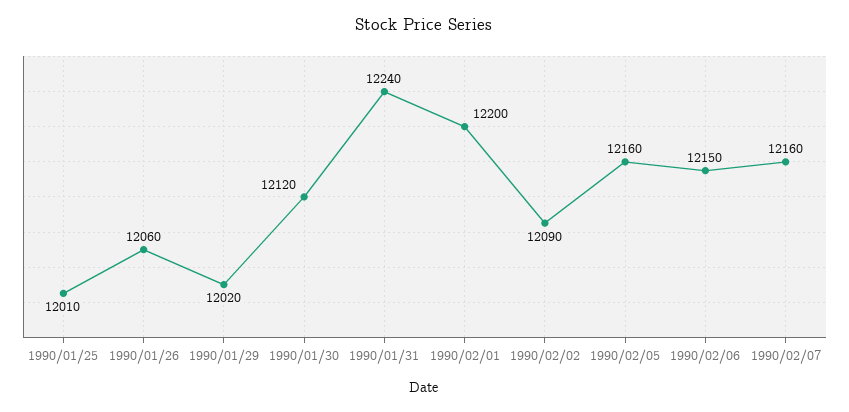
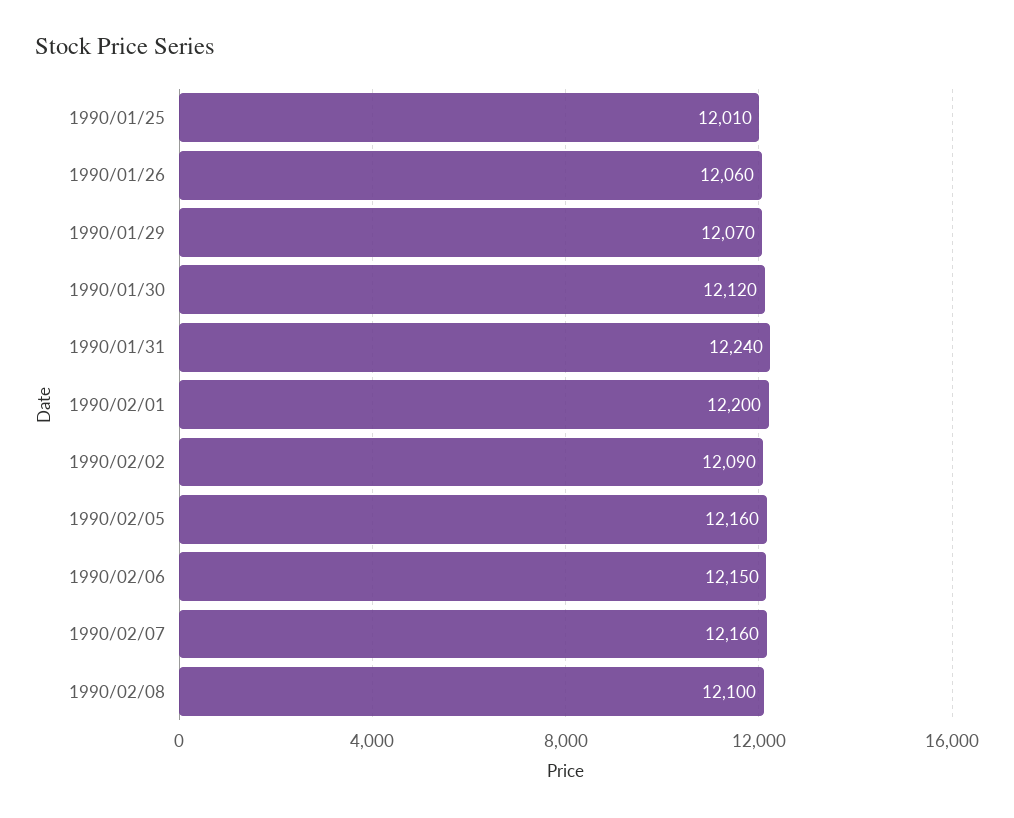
1990/01/29: 12020 -> 12070
1990/02/08: none -> 12100

